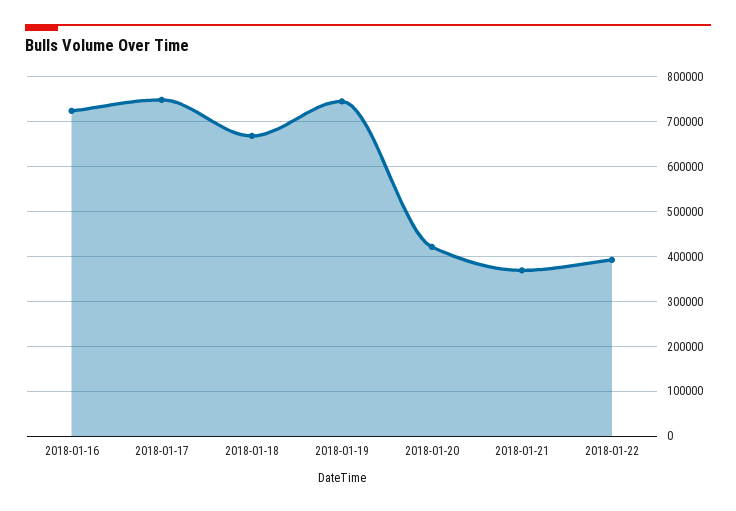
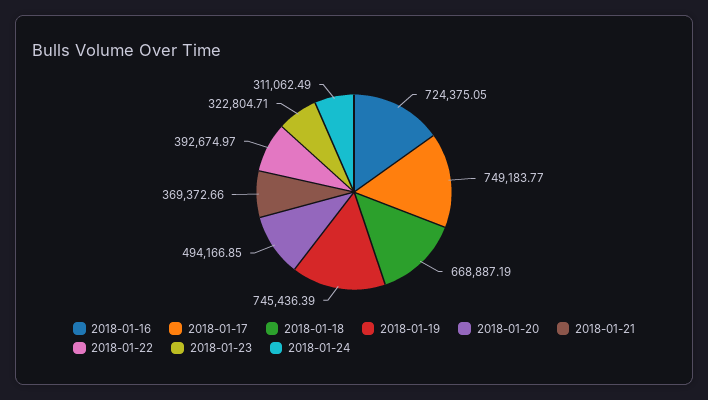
2018-01-20: 420000 -> 494166.85
2018-01-23: none -> 322804.71
2018-01-24: none -> 311062.49

